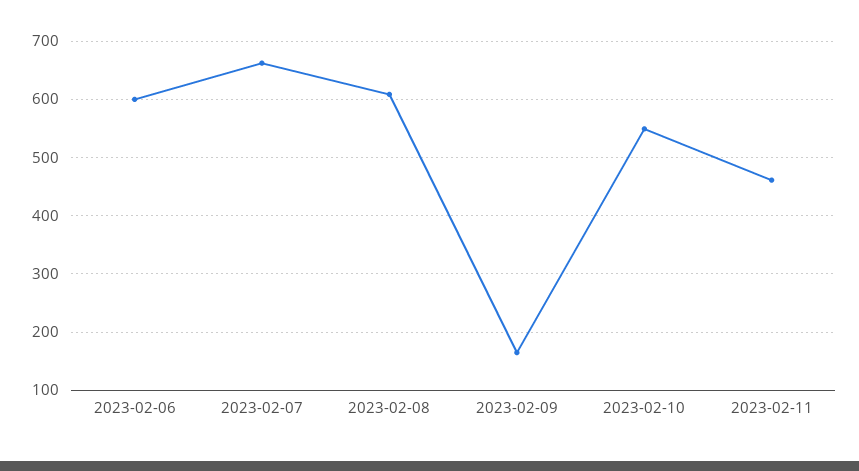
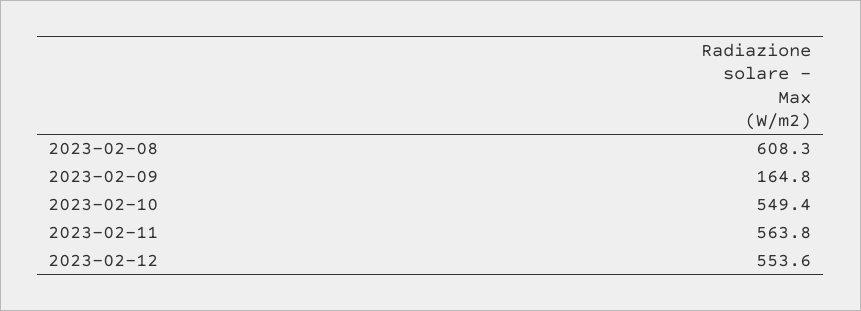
2023-02-06: 600 -> none
2023-02-07: 660 -> none
2023-02-11: 460 -> 563.8
2023-02-12: none -> 553.6

